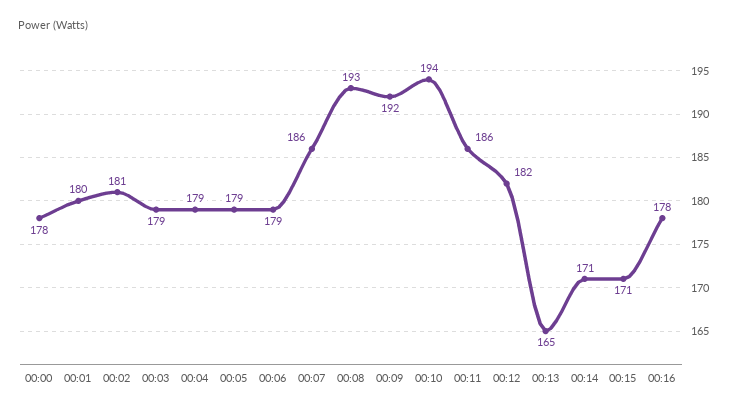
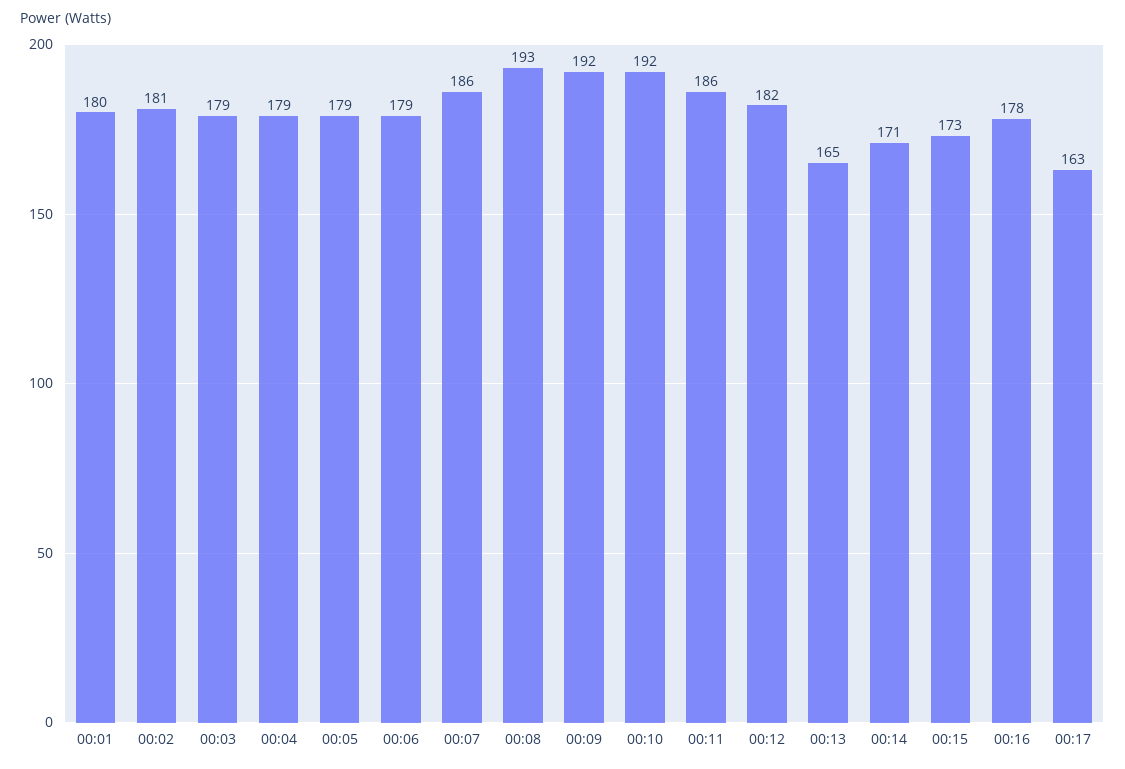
00:00: 178 -> none
00:10: 194 -> 192
00:15: 171 -> 173
00:17: none -> 163

